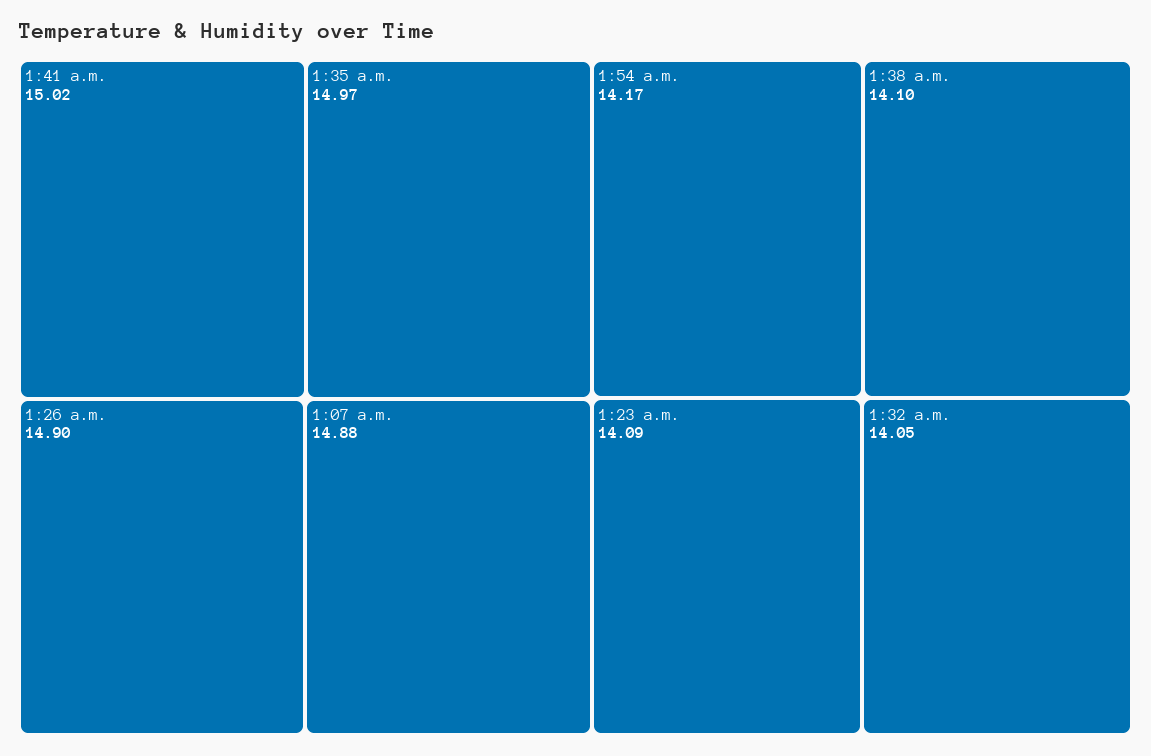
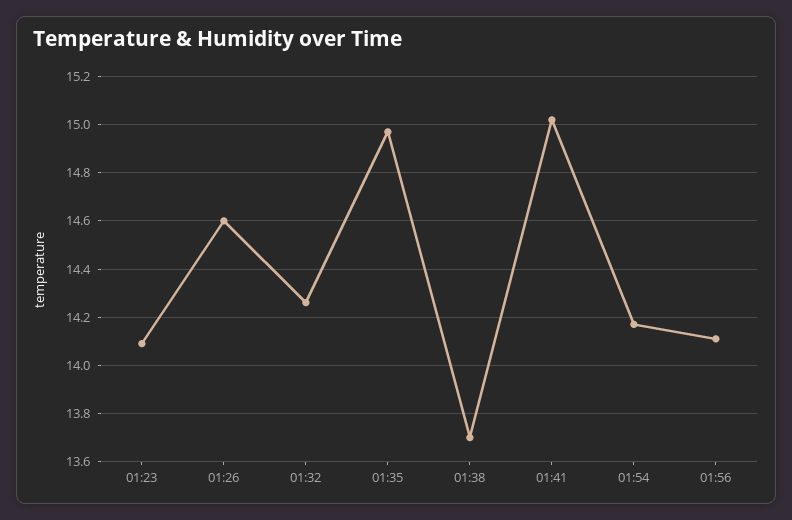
1:26 a.m.: 14.9 -> 14.6
1:07 a.m.: 14.88 -> none
1:38 a.m.: 14.1 -> 13.7
1:32 a.m.: 14.05 -> 14.25
01:56: none -> 14.1

